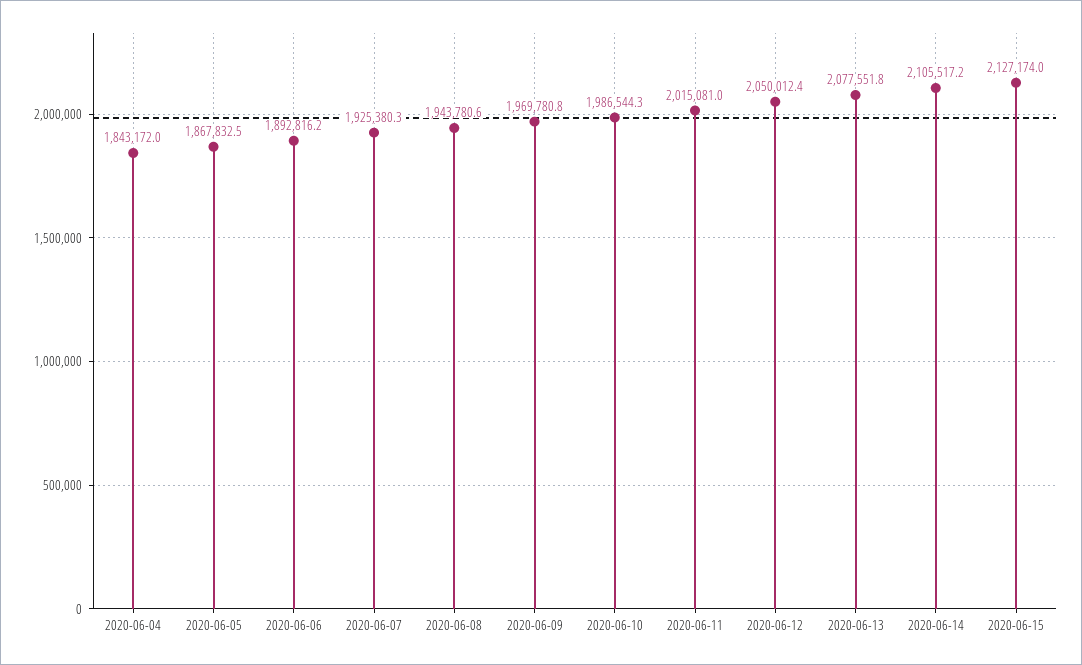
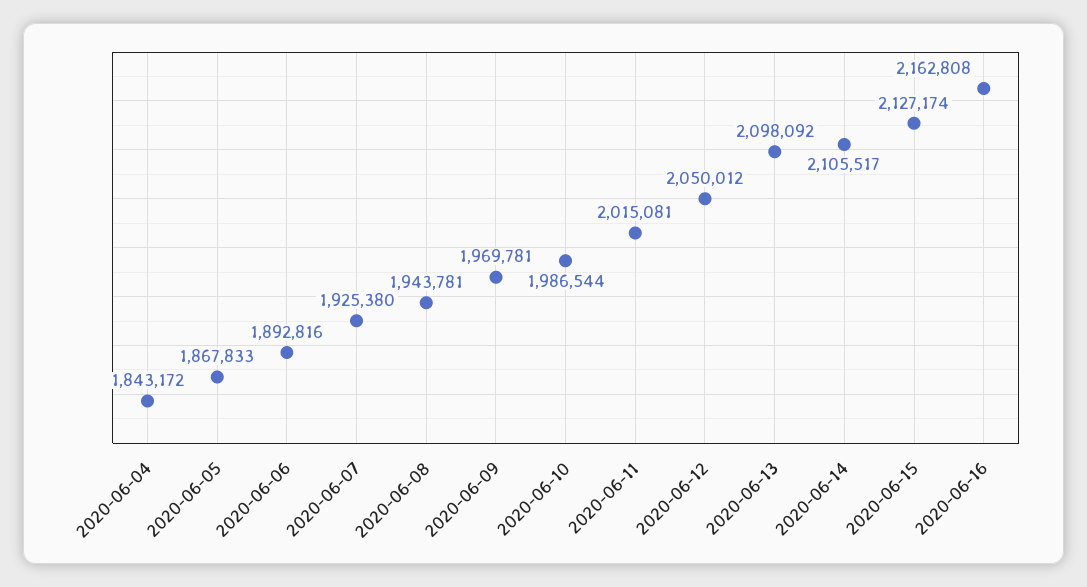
2020-06-13: 2077551.8 -> 2098092
2020-06-16: none -> 2162808

